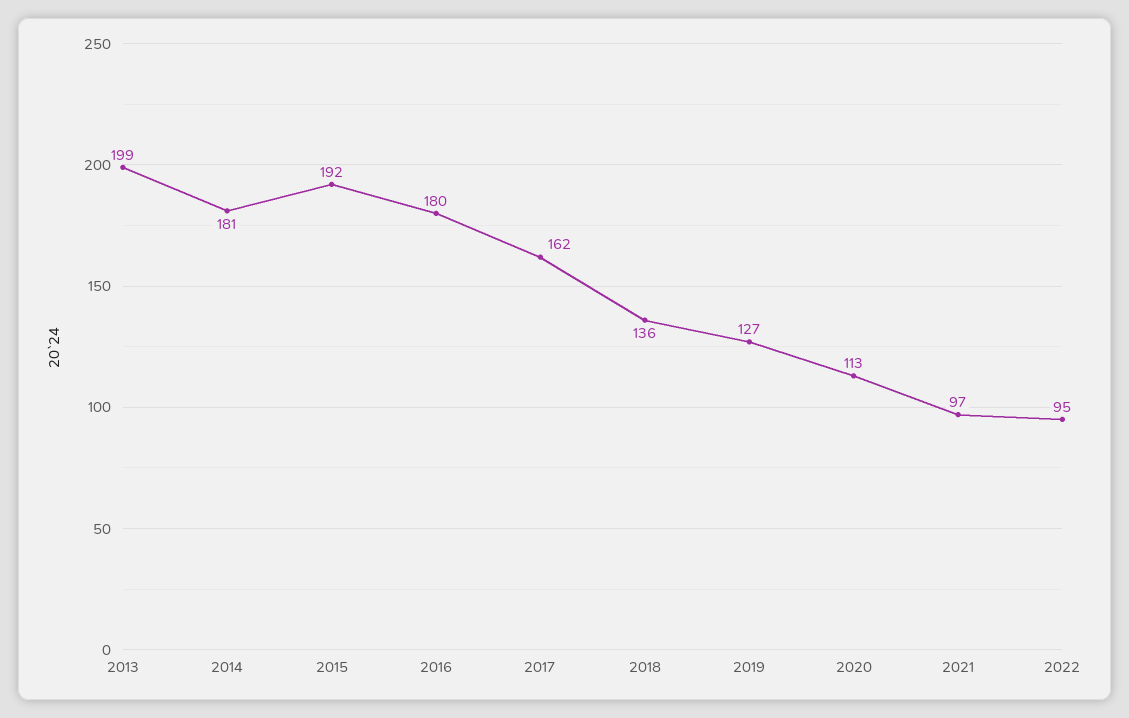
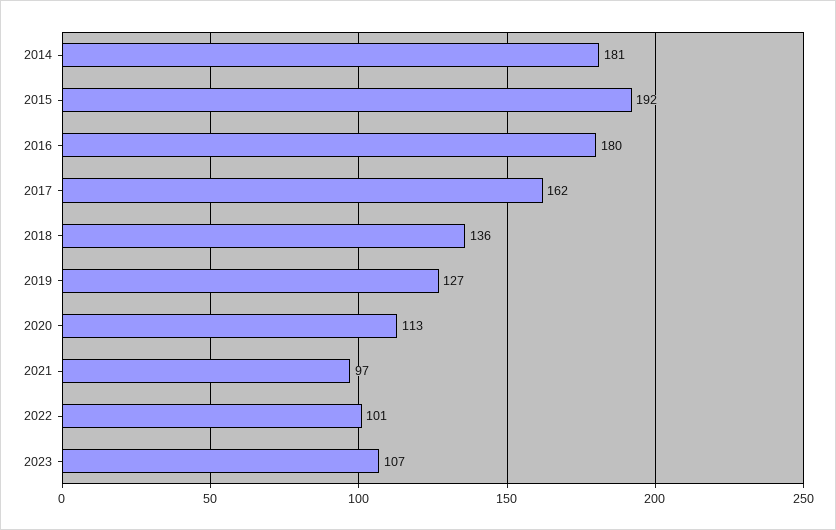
2013: 199 -> none
2022: 95 -> 101
2023: none -> 107

